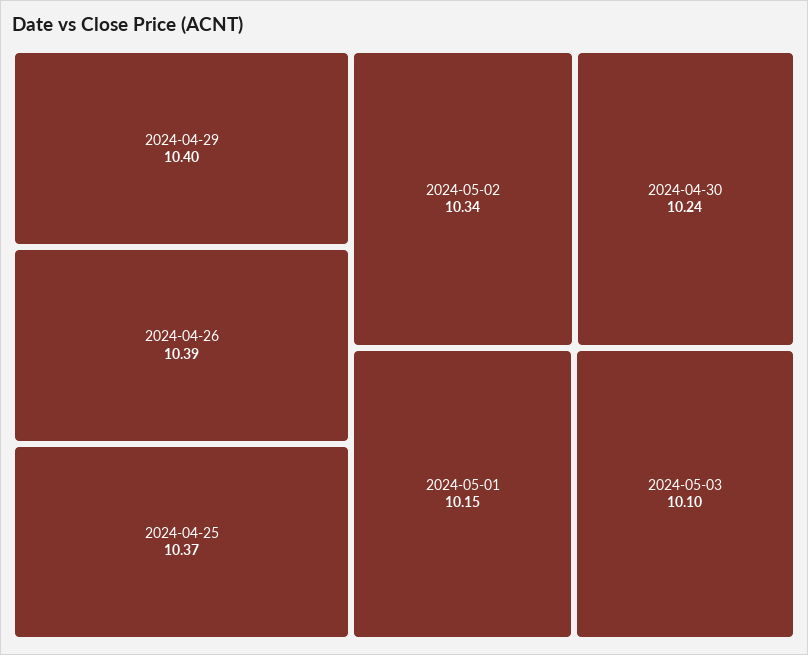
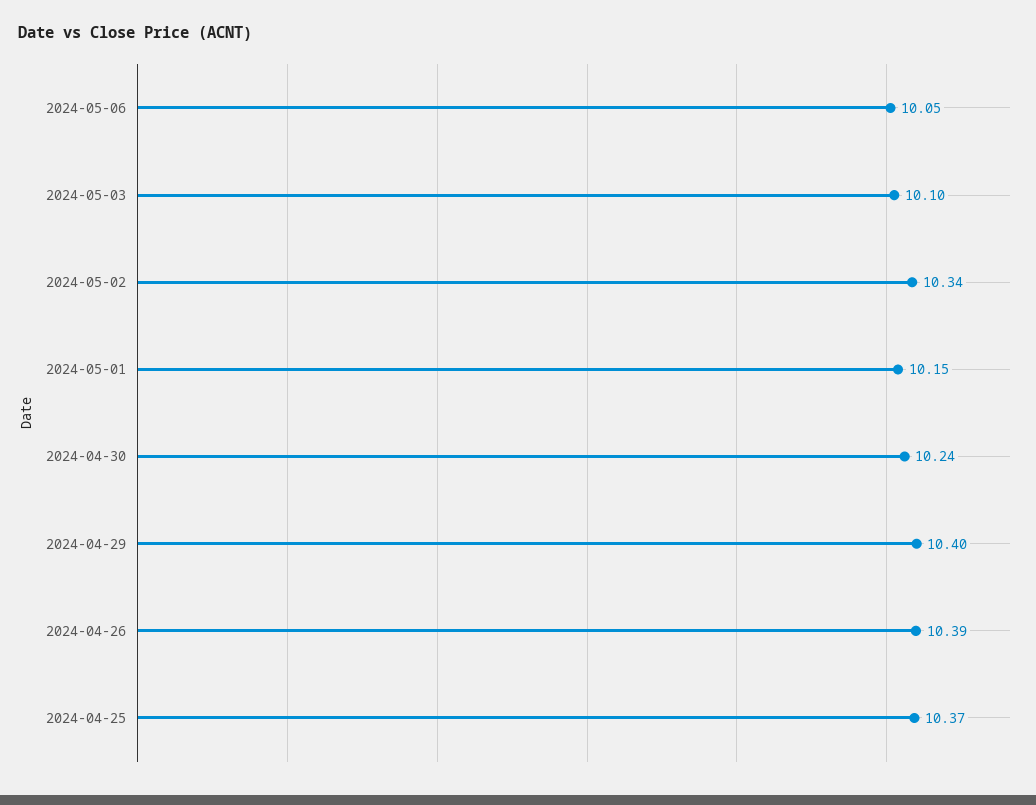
2024-05-06: none -> 10.05

